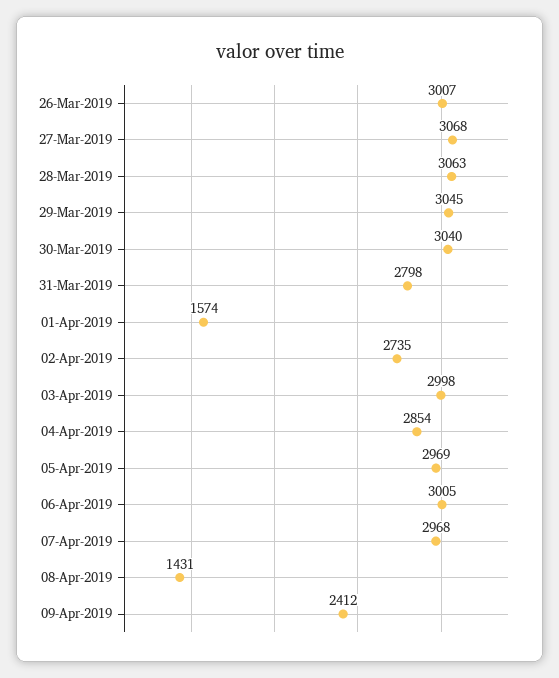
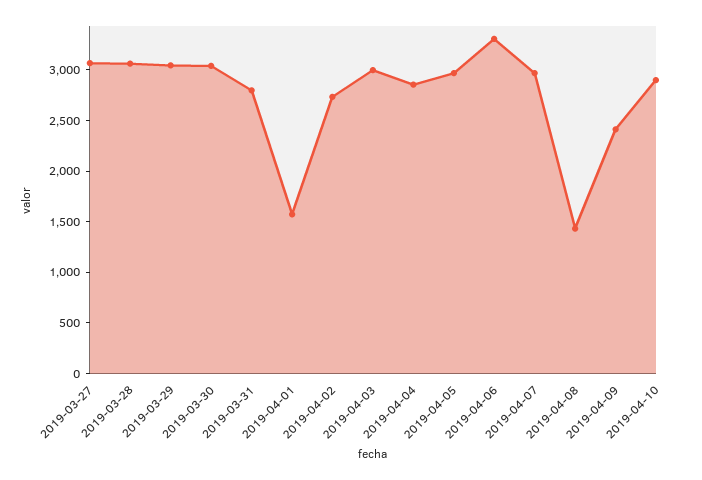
26-Mar-2019: 3007 -> none
06-Apr-2019: 3005 -> 3300
2019-04-10: none -> 2900

